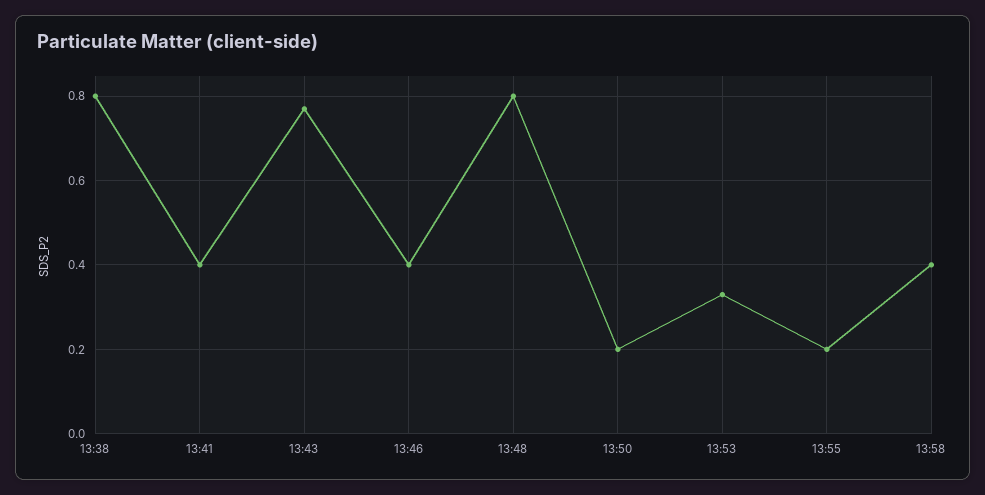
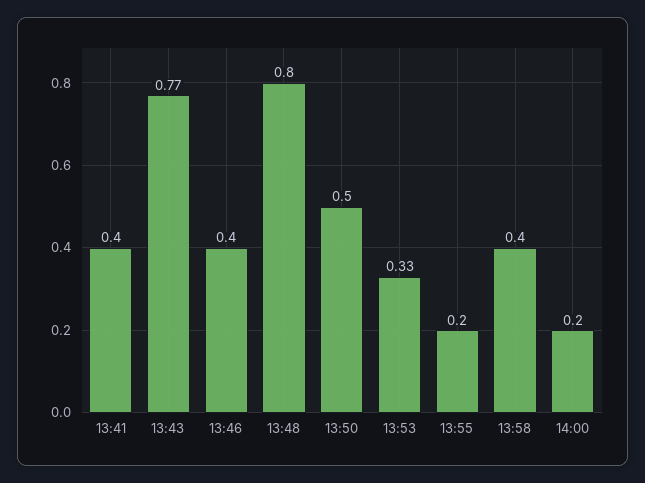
13:38: 0.8 -> none
13:50: 0.2 -> 0.5
14:00: none -> 0.2

